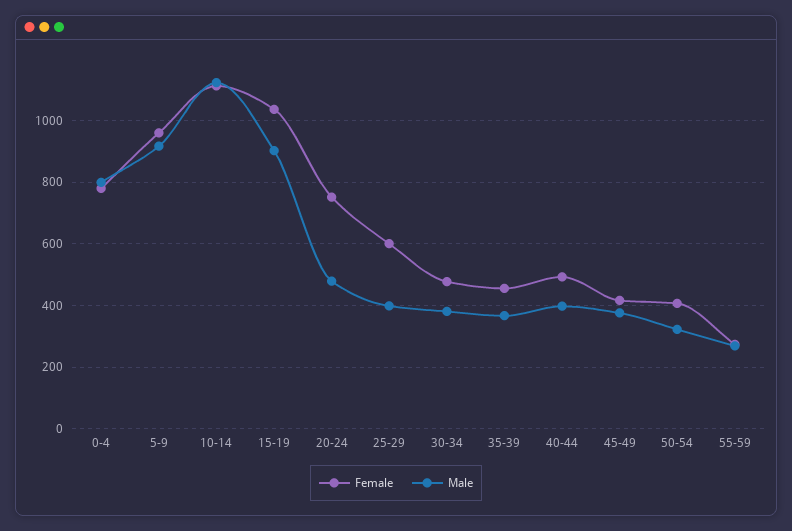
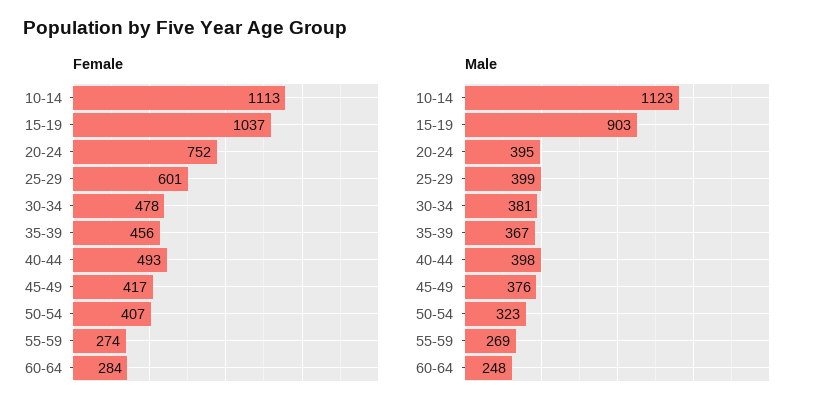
Female, 0-4: 780 -> none
Male, 0-4: 800 -> none
Female, 5-9: 960 -> none
Male, 5-9: 920 -> none
Male, 20-24: 480 -> 395
Female, 60-64: none -> 284
Male, 60-64: none -> 248

